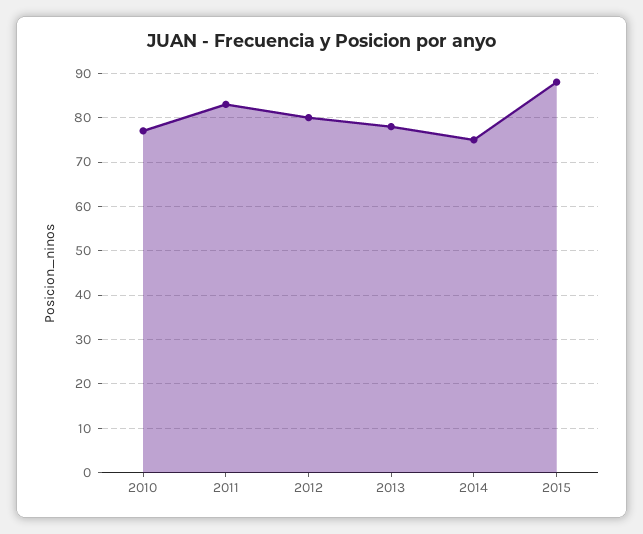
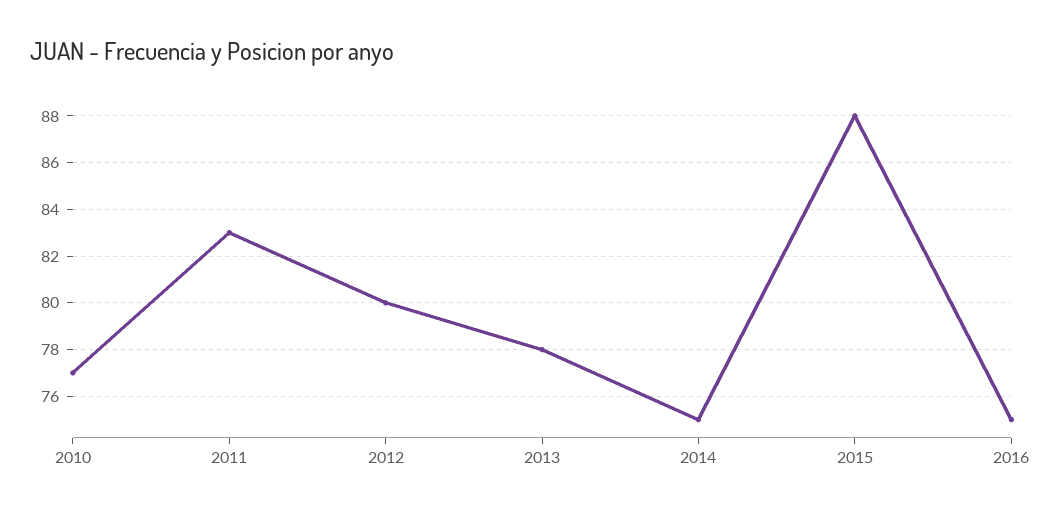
2016: none -> 75

